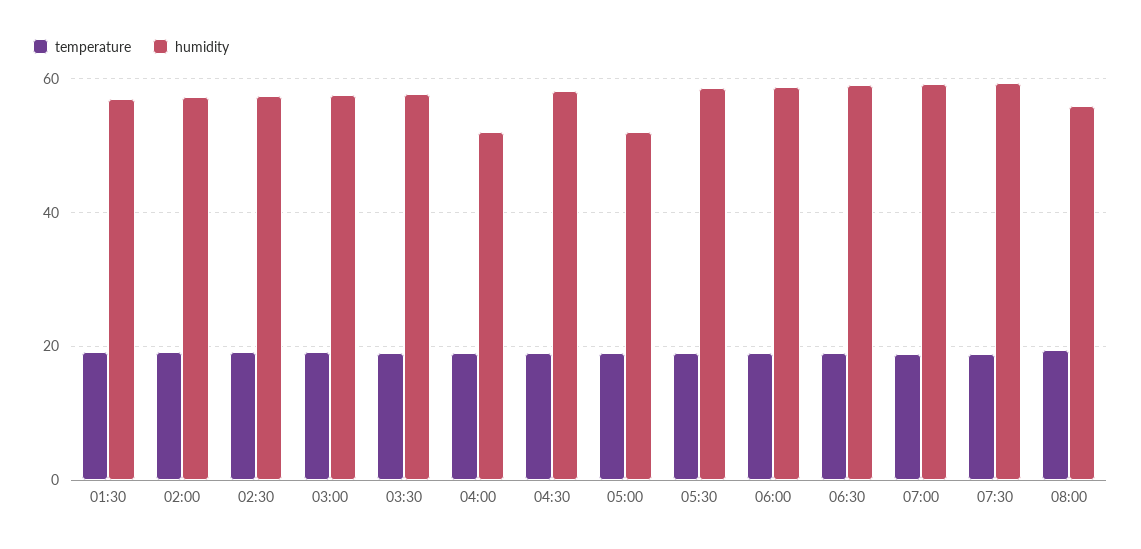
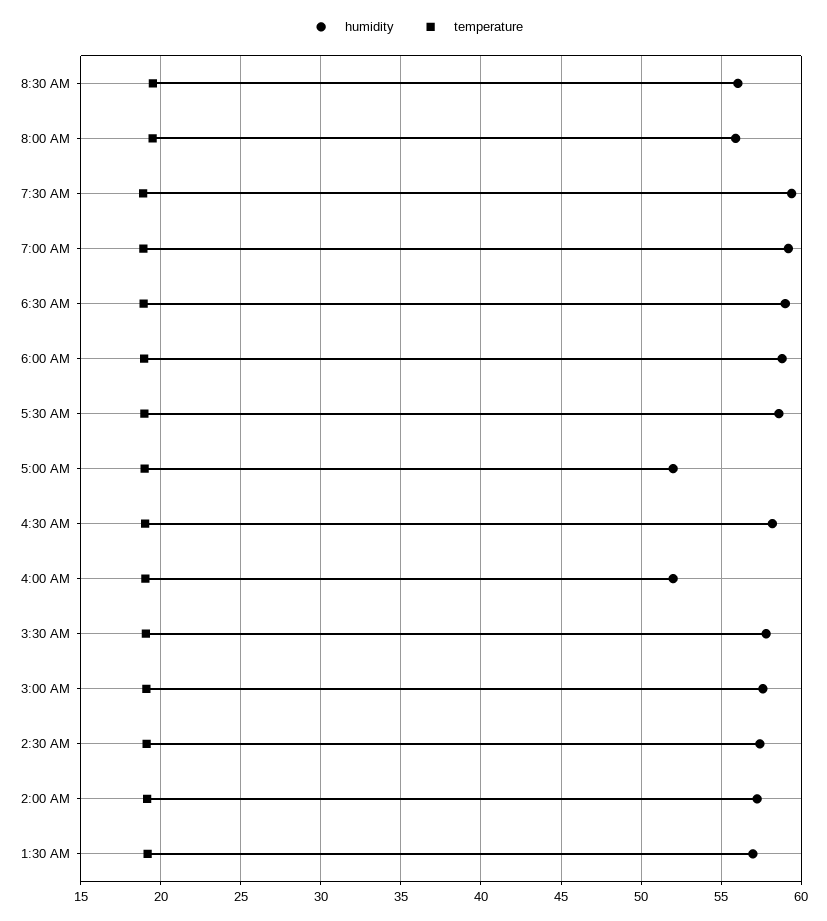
humidity, 8:30 AM: none -> 56
temperature, 8:30 AM: none -> 19.5

